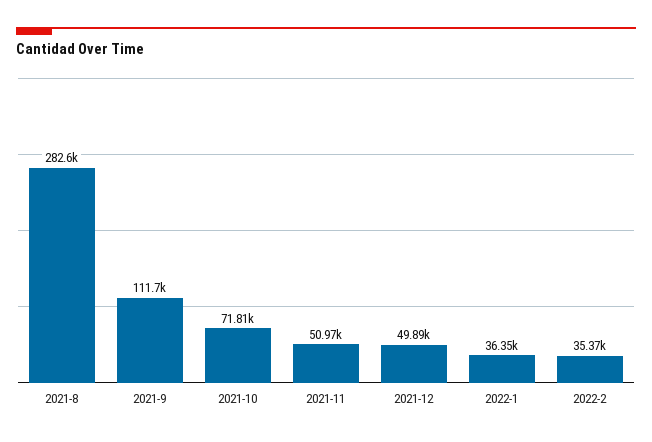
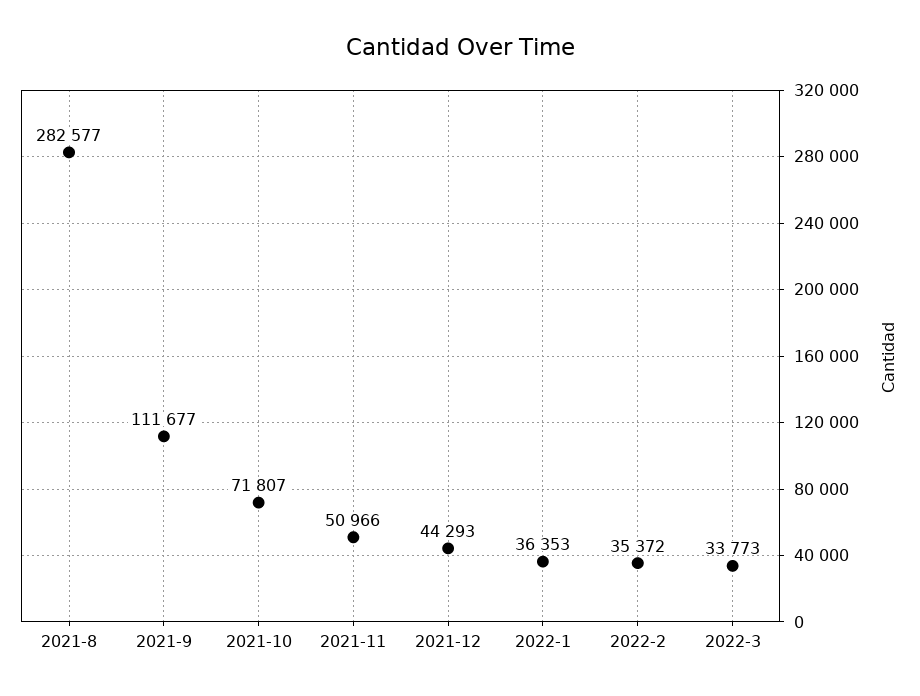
2021-12: 49890 -> 44293
2022-3: none -> 33773

